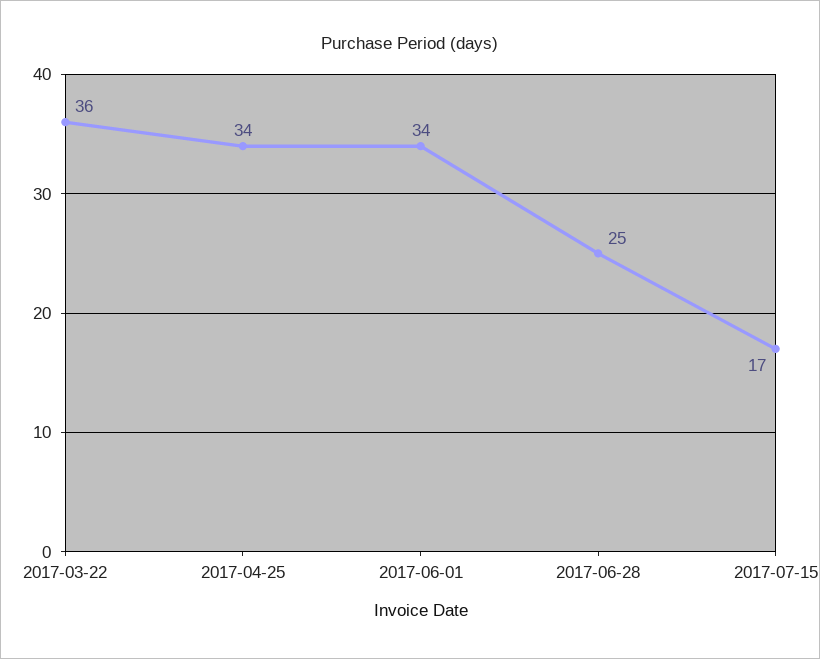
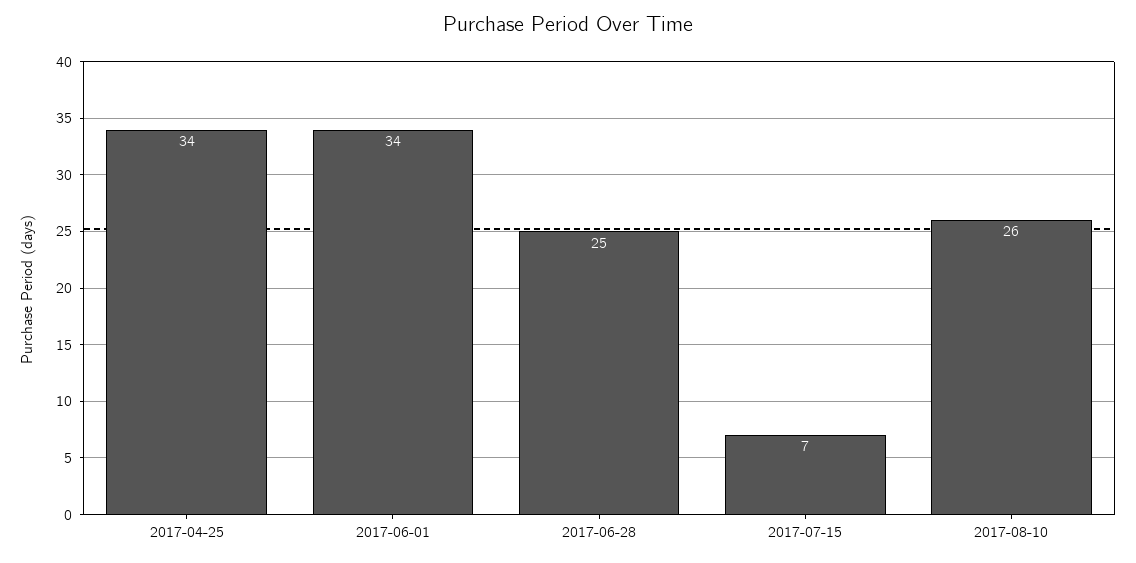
2017-03-22: 36 -> none
2017-07-15: 17 -> 7
2017-08-10: none -> 26

